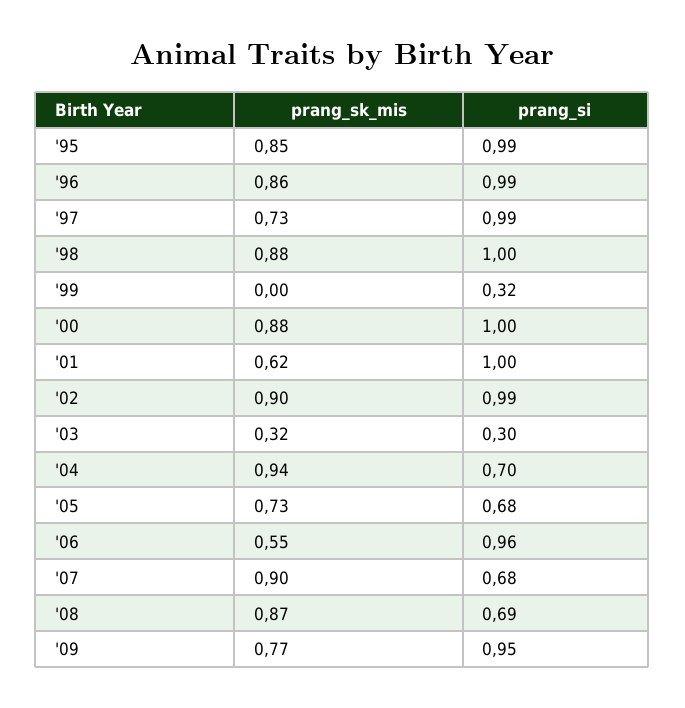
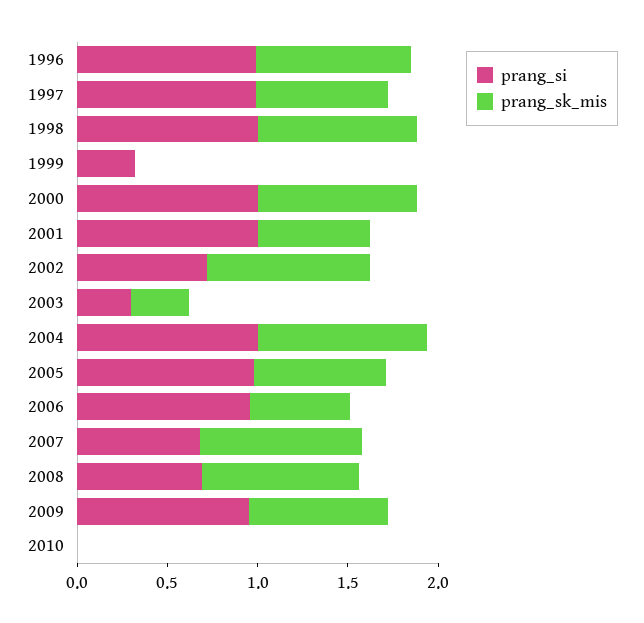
prang_sk_mis, '95: 0.85 -> none
prang_si, '95: 0.99 -> none
prang_si, '02: 0.99 -> 0.7
prang_si, '04: 0.7 -> 1
prang_si, '05: 0.68 -> 1
prang_si, 2010: none -> 0
prang_sk_mis, 2010: none -> 0

